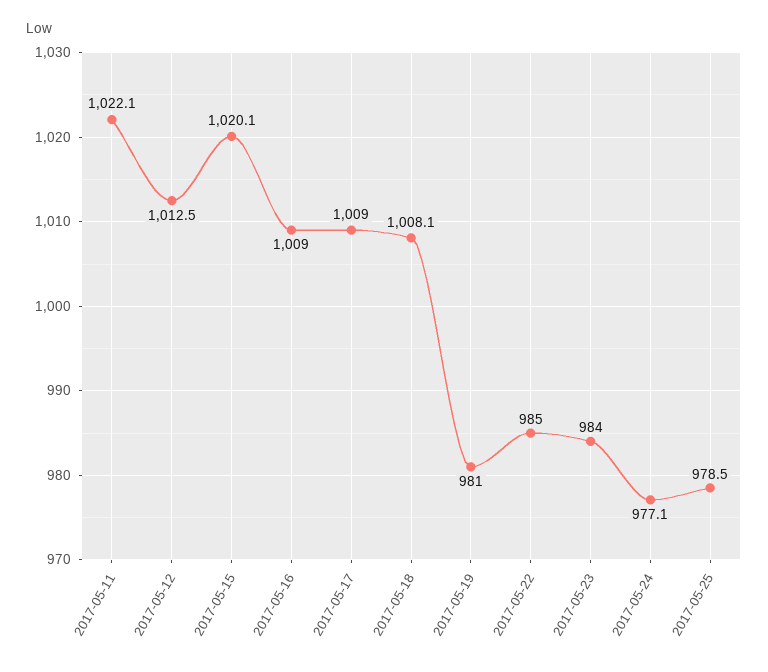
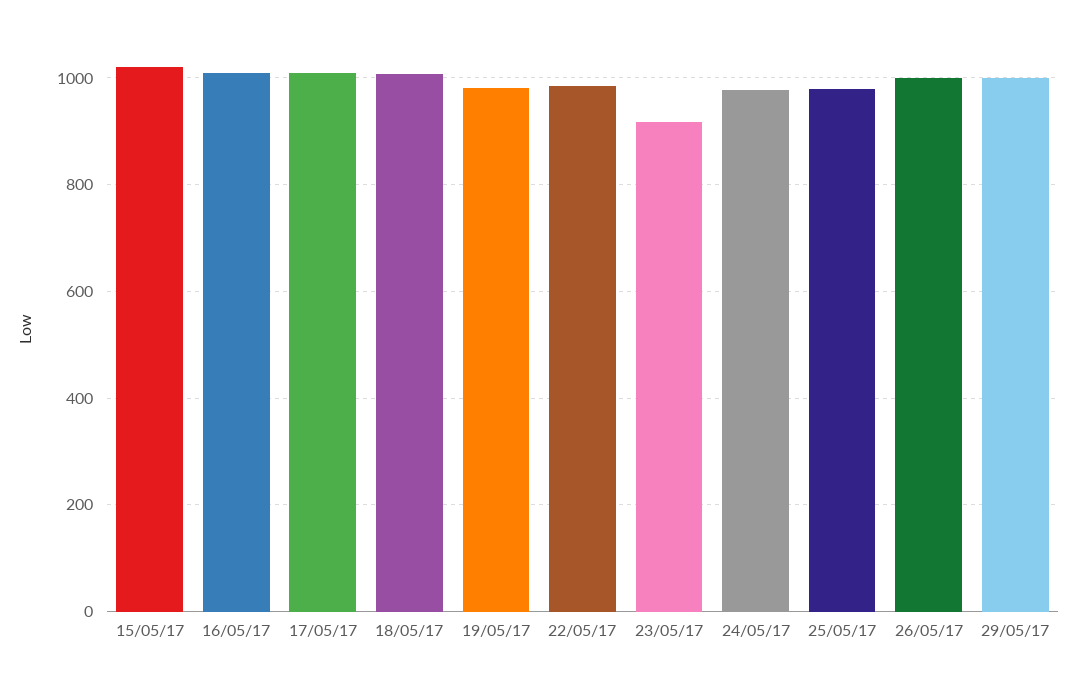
2017-05-11: 1022.1 -> none
2017-05-12: 1012.5 -> none
2017-05-23: 984 -> 920
26/05/17: none -> 1000
29/05/17: none -> 1000

